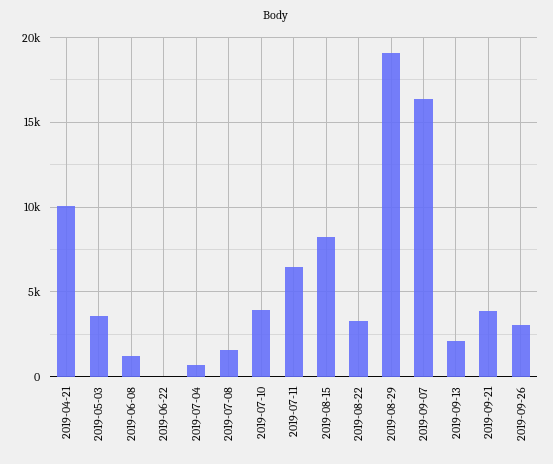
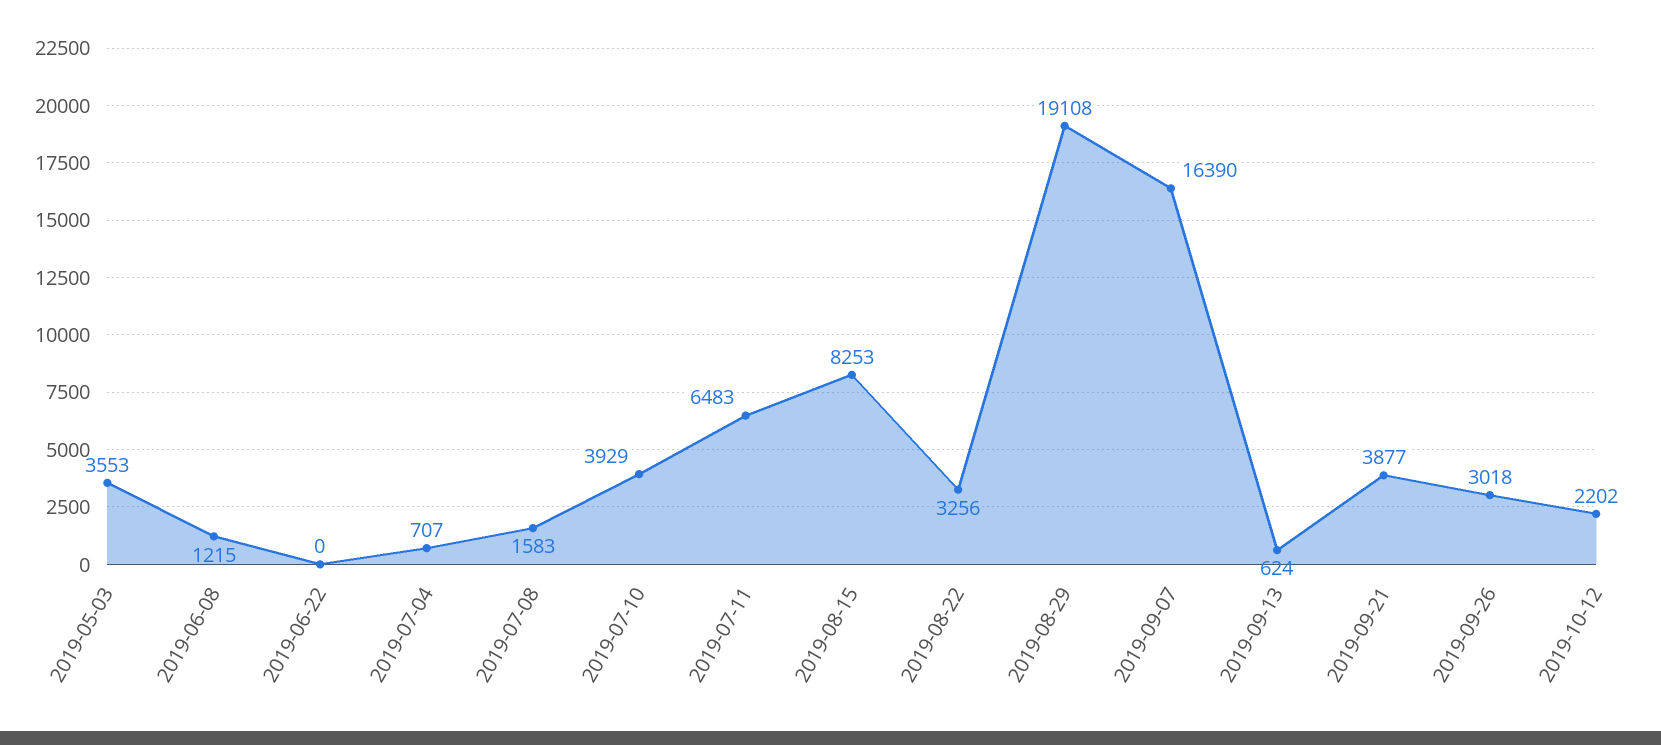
2019-04-21: 10000 -> none
2019-09-13: 2000 -> 624
2019-10-12: none -> 2202

